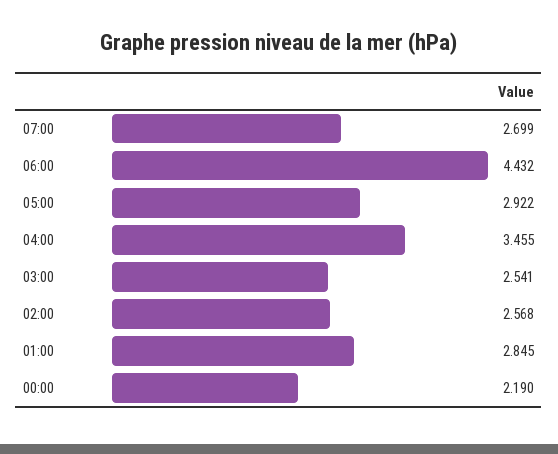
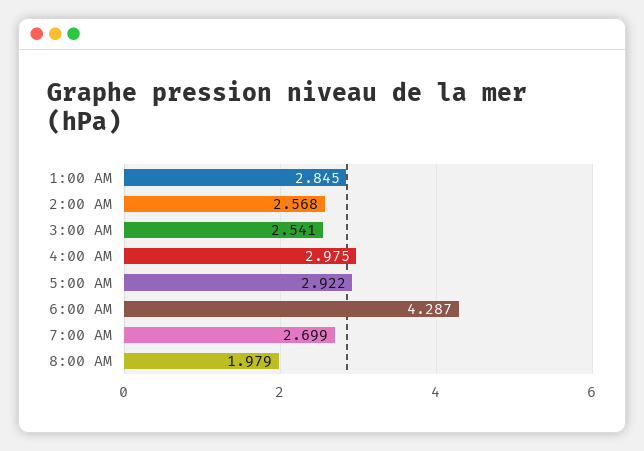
06:00: 4.432 -> 4.287
04:00: 3.455 -> 2.975
00:00: 2.19 -> none
8:00 AM: none -> 1.979

